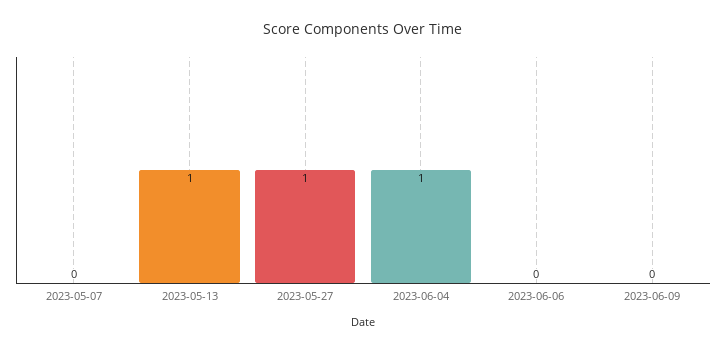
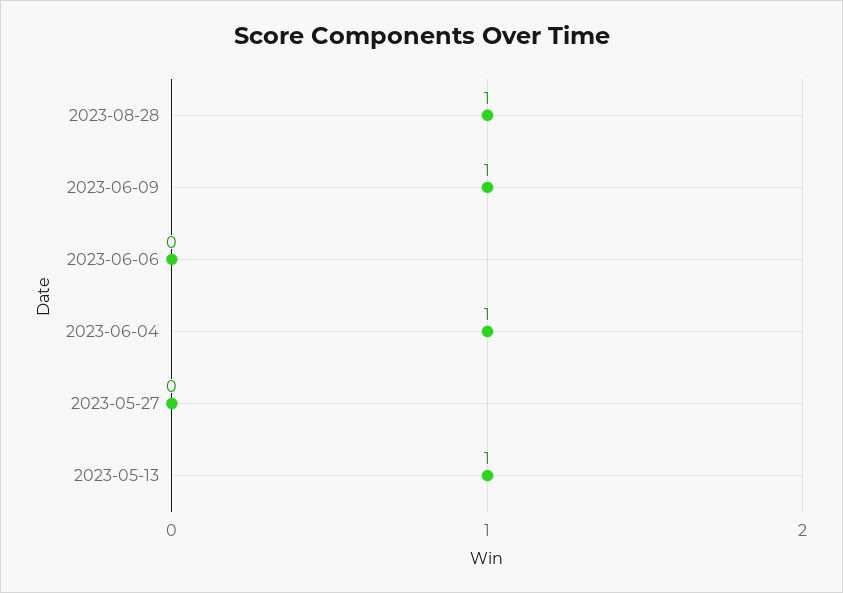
2023-05-07: 0 -> none
2023-05-27: 1 -> 0
2023-06-09: 0 -> 1
2023-08-28: none -> 1

